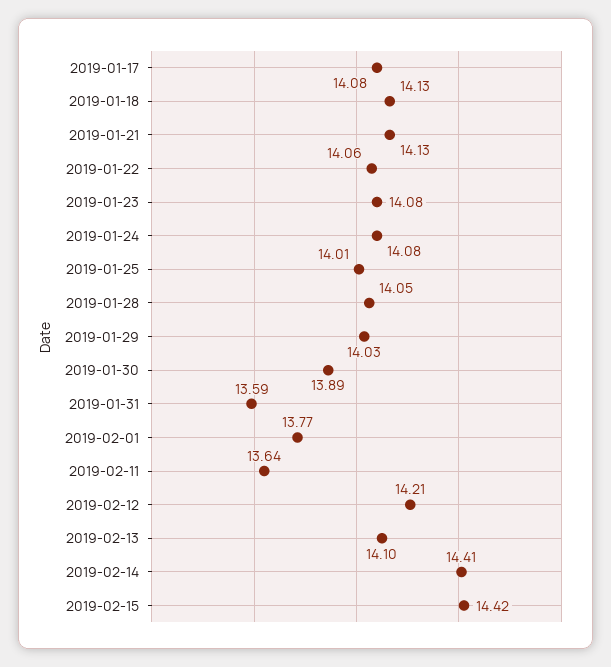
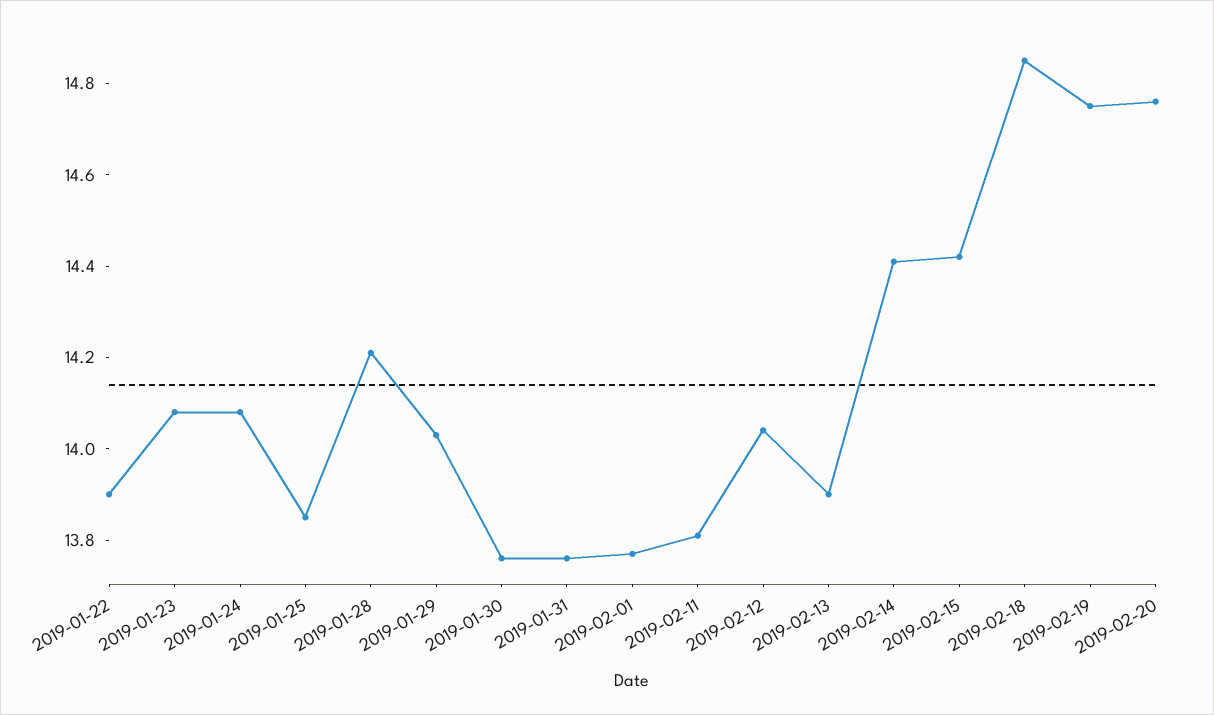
2019-01-17: 14.08 -> none
2019-01-18: 14.13 -> none
2019-01-21: 14.13 -> none
2019-01-22: 14.06 -> 13.9
2019-01-25: 14.01 -> 13.85
2019-01-28: 14.05 -> 14.2
2019-01-30: 13.89 -> 13.75
2019-01-31: 13.59 -> 13.75
2019-02-11: 13.64 -> 13.8
2019-02-12: 14.21 -> 14.05
2019-02-13: 14.1 -> 13.9
2019-02-18: none -> 14.85
2019-02-19: none -> 14.75
2019-02-20: none -> 14.75

